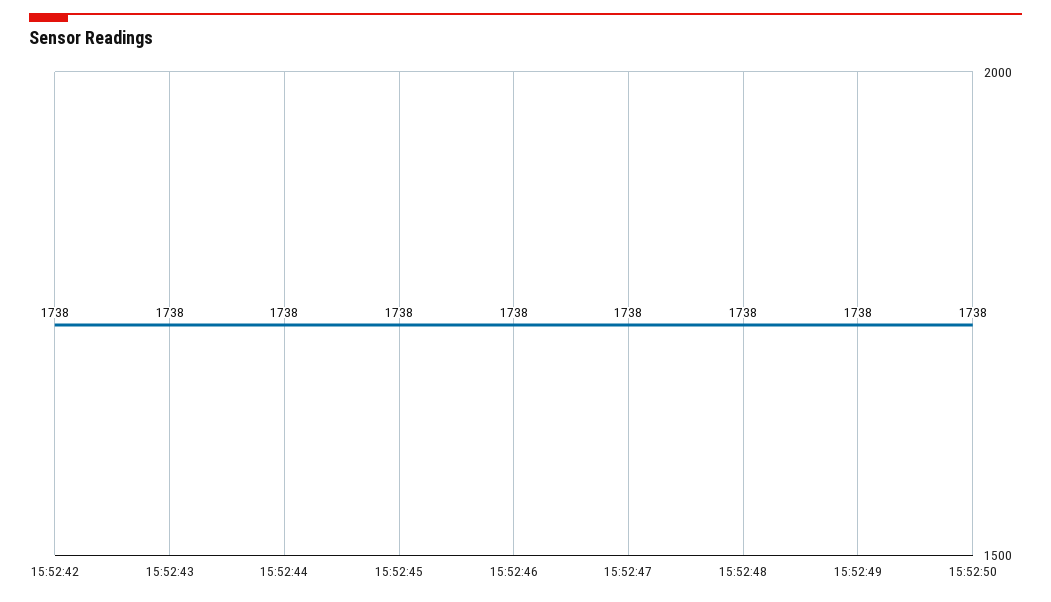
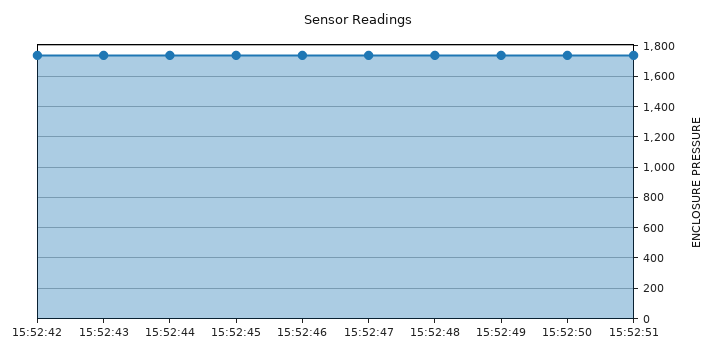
15:52:51: none -> 1750

